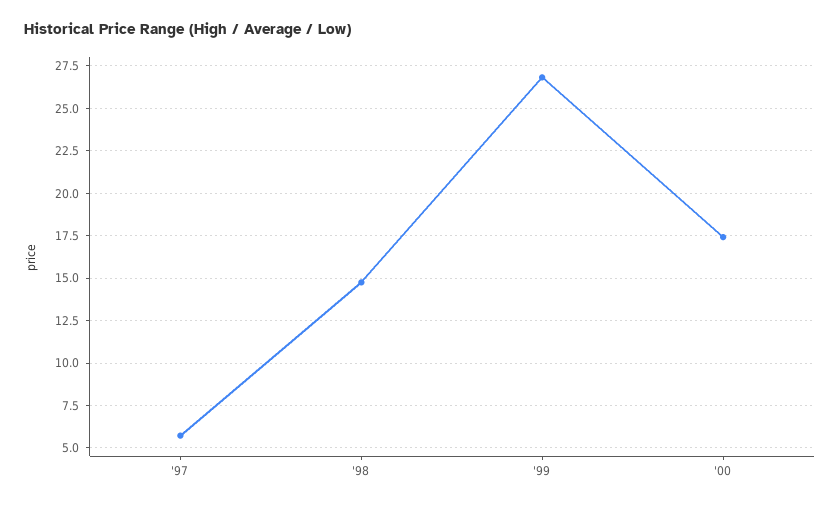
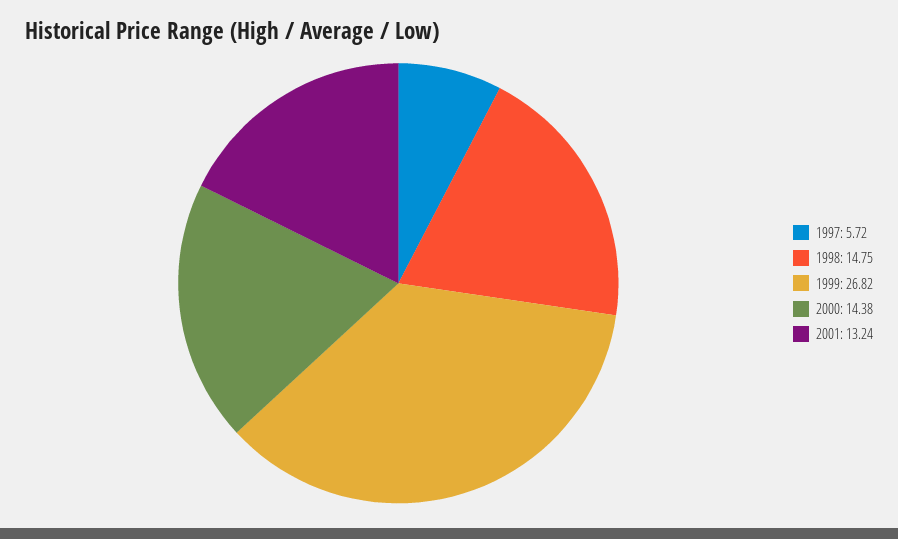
'00: 17.5 -> 14.38
2001: none -> 13.24

